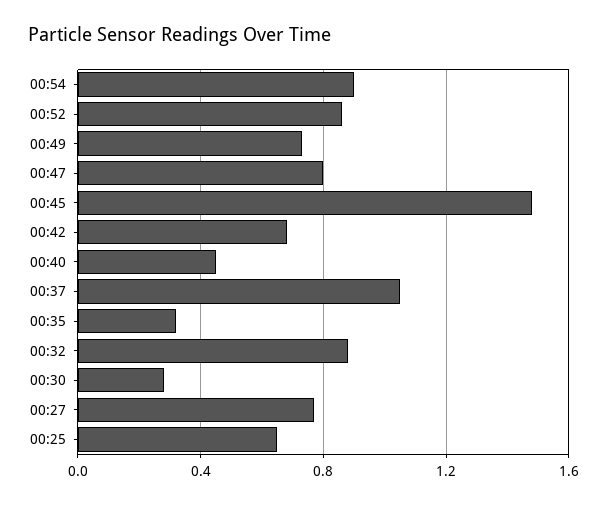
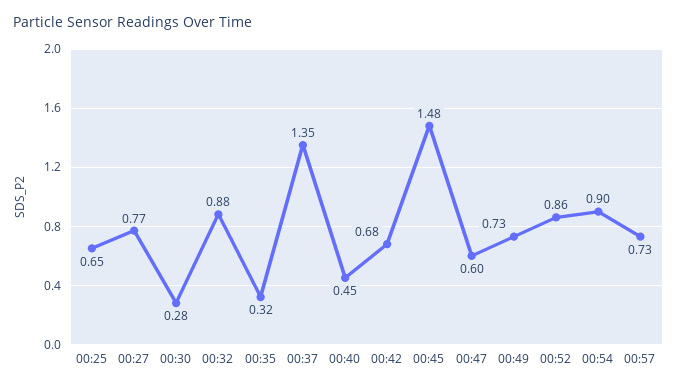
00:47: 0.8 -> 0.6
00:37: 1.05 -> 1.35
00:57: none -> 0.73

